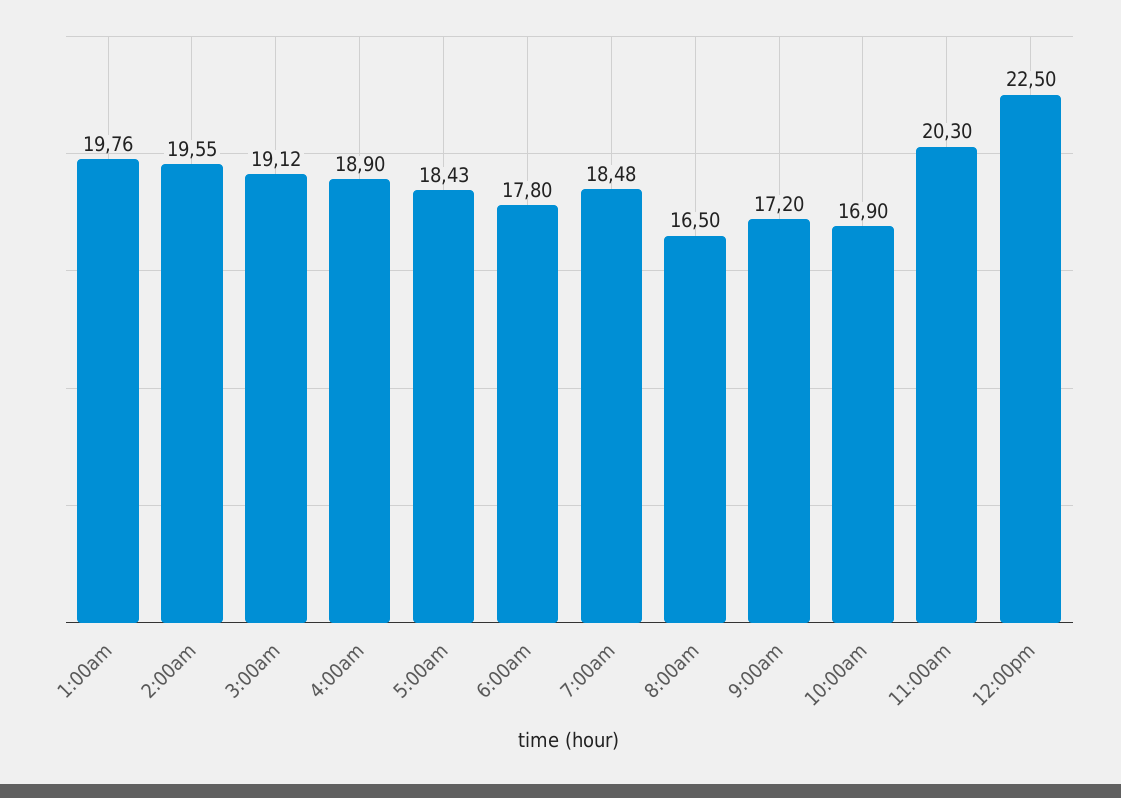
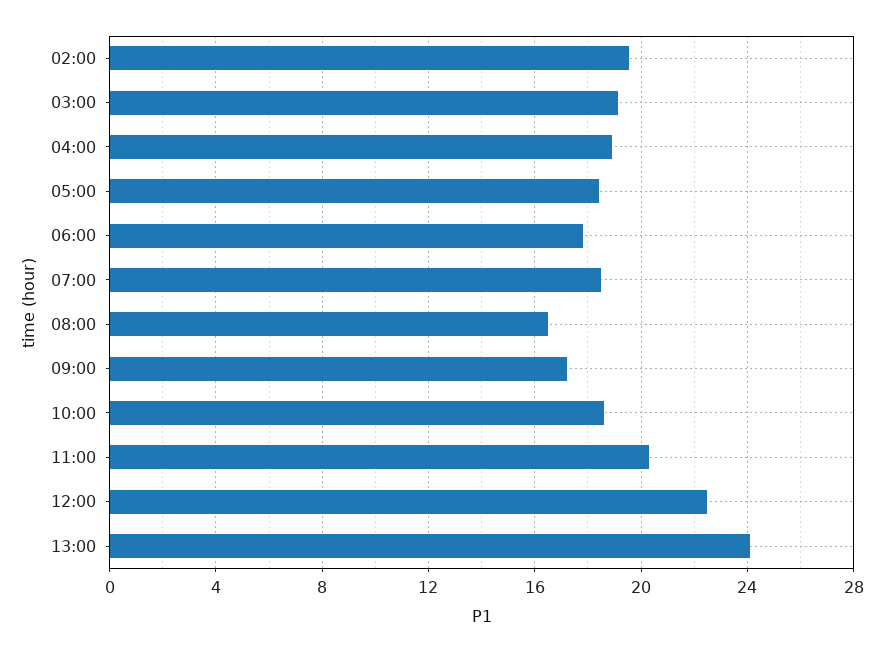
1:00am: 19.76 -> none
10:00am: 16.9 -> 18.5
13:00: none -> 24

